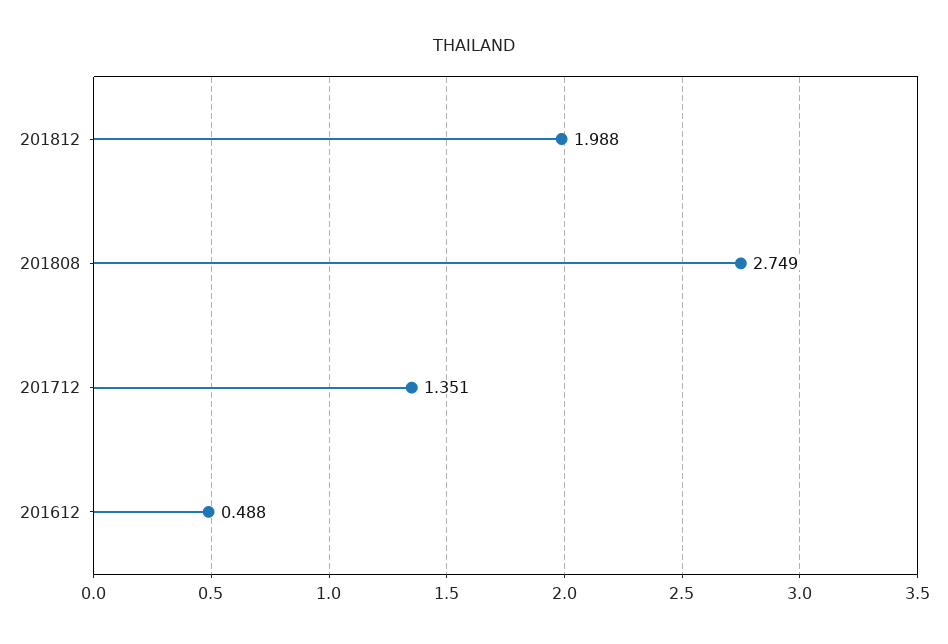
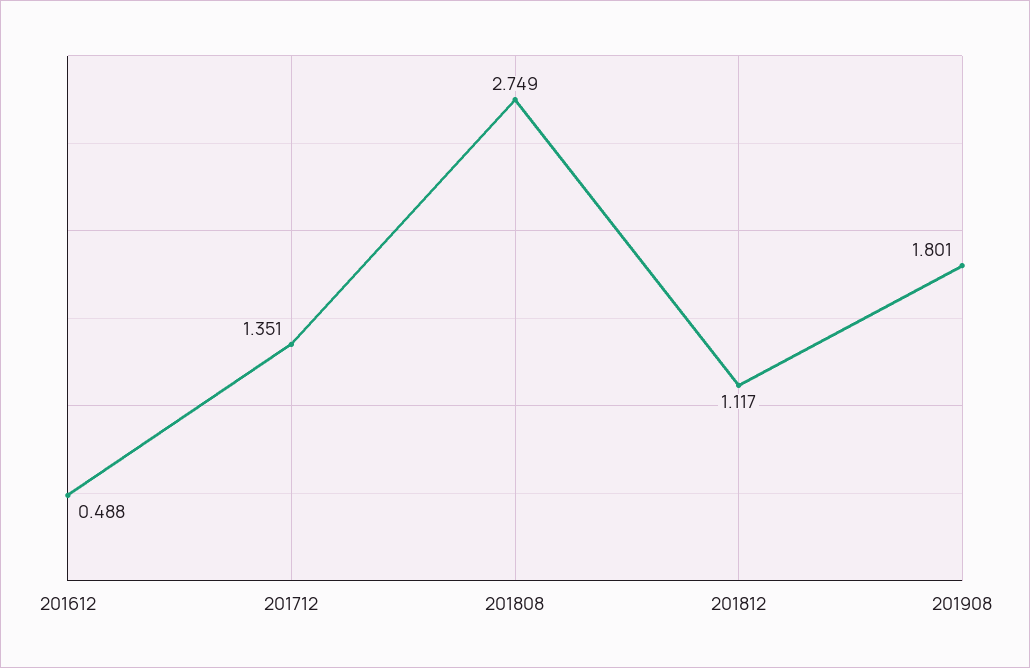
201812: 1.988 -> 1.117
201908: none -> 1.801

